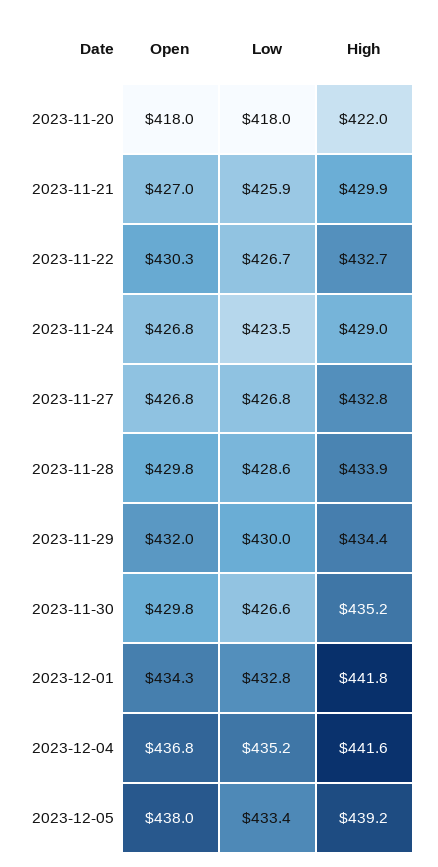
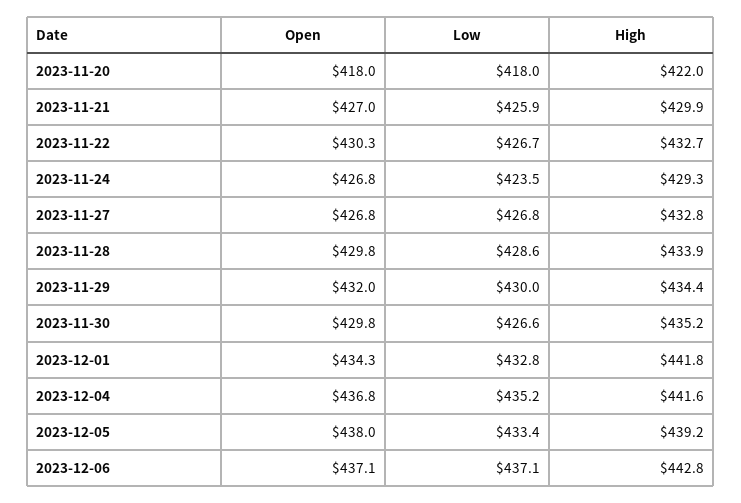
High, 2023-11-24: 429 -> 429.3
Open, 2023-12-06: none -> 437.1
Low, 2023-12-06: none -> 437.1
High, 2023-12-06: none -> 442.8

